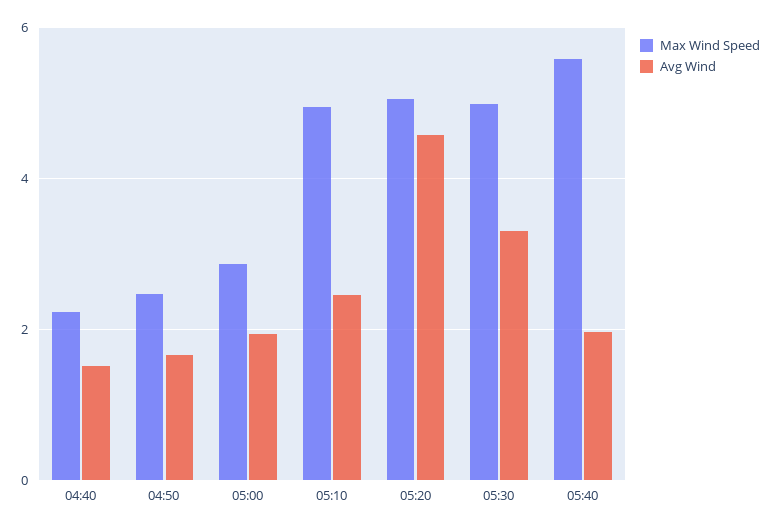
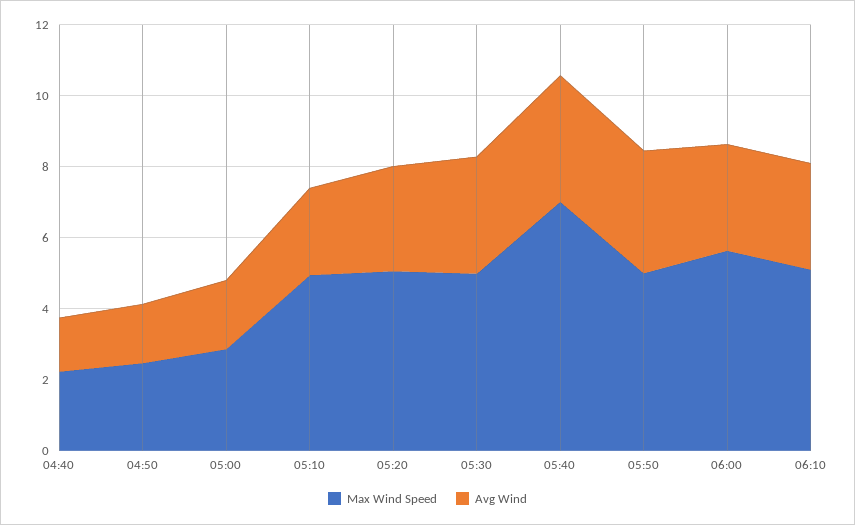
Avg Wind, 05:20: 4.6 -> 3
Max Wind Speed, 05:40: 5.6 -> 7
Avg Wind, 05:40: 2 -> 3.5
Max Wind Speed, 05:50: none -> 5
Avg Wind, 05:50: none -> 3.5
Max Wind Speed, 06:00: none -> 5.5
Avg Wind, 06:00: none -> 3
Max Wind Speed, 06:10: none -> 5
Avg Wind, 06:10: none -> 3

